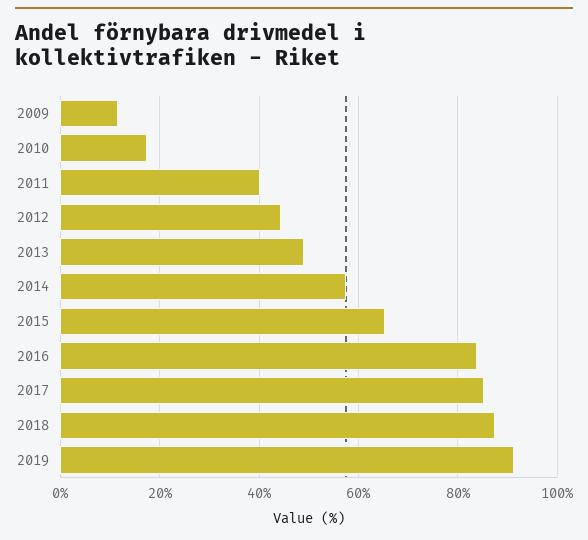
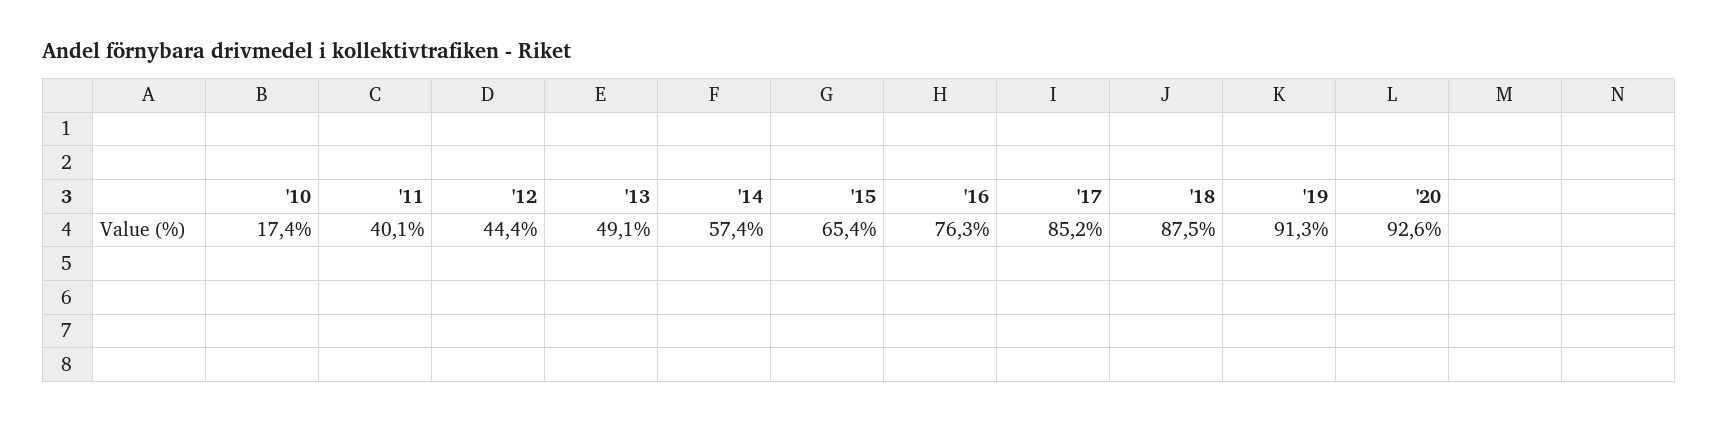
2009: 12 -> none
2016: 84 -> 76.3
'20: none -> 92.6

